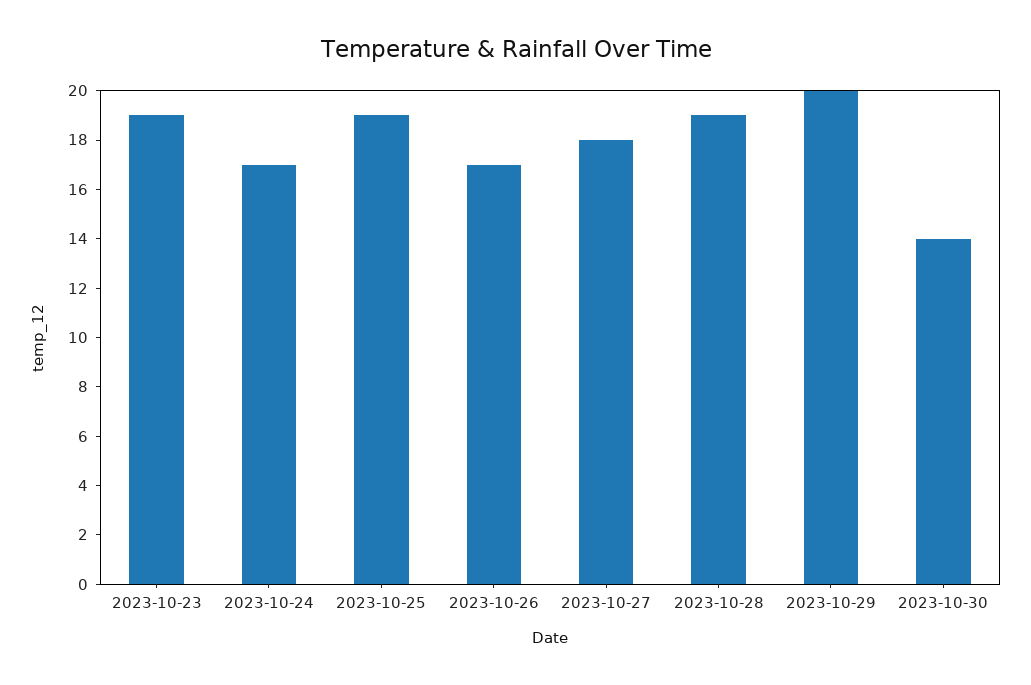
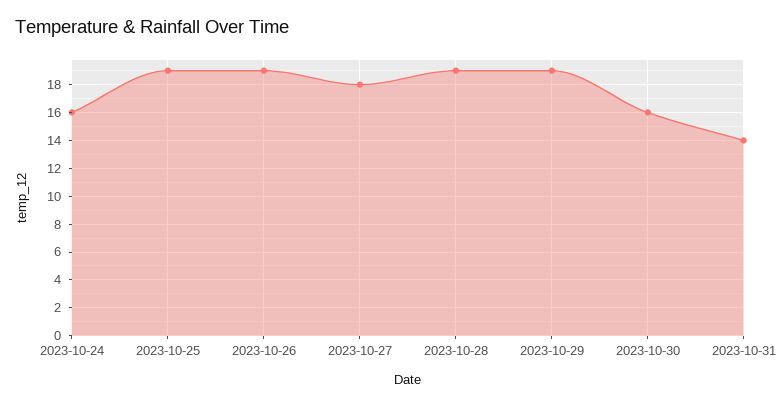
2023-10-23: 19 -> none
2023-10-24: 17 -> 16
2023-10-26: 17 -> 19
2023-10-29: 20 -> 19
2023-10-30: 14 -> 16
2023-10-31: none -> 14

